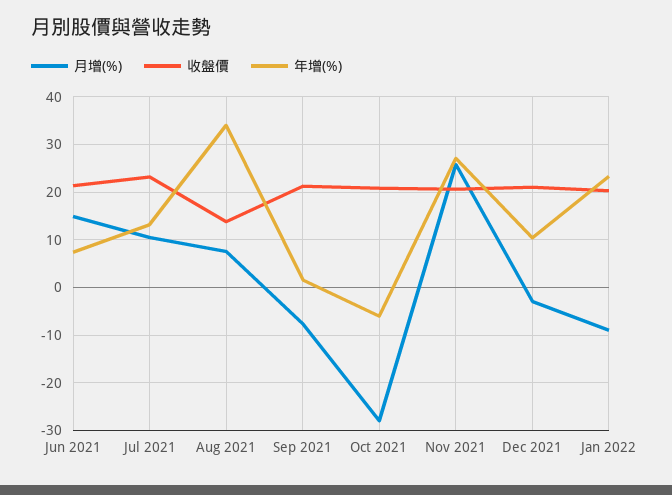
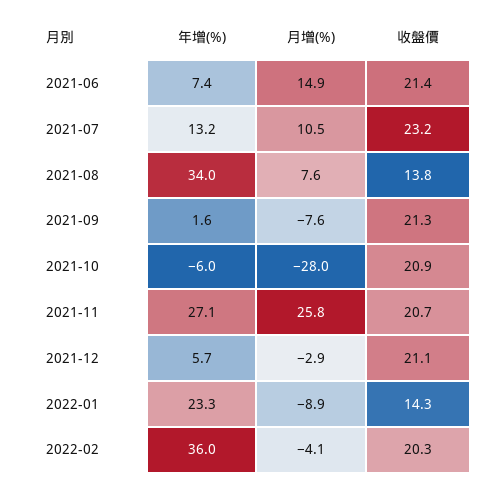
年增(%), Dec 2021: 10 -> 5.7
收盤價, Jan 2022: 20 -> 14.3
年增(%), 2022-02: none -> 36
月增(%), 2022-02: none -> -4.1
收盤價, 2022-02: none -> 20.3

